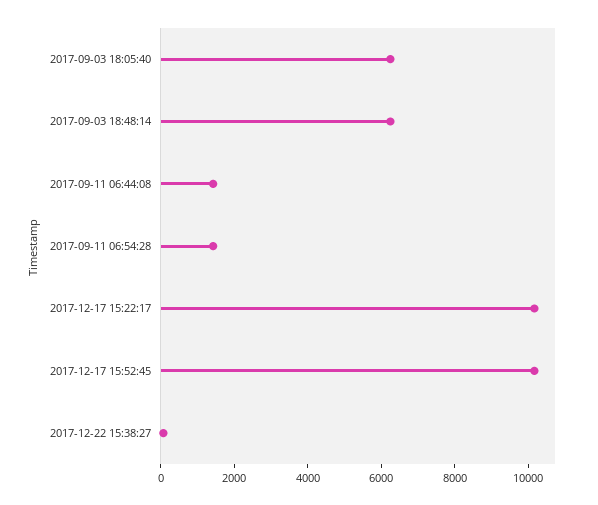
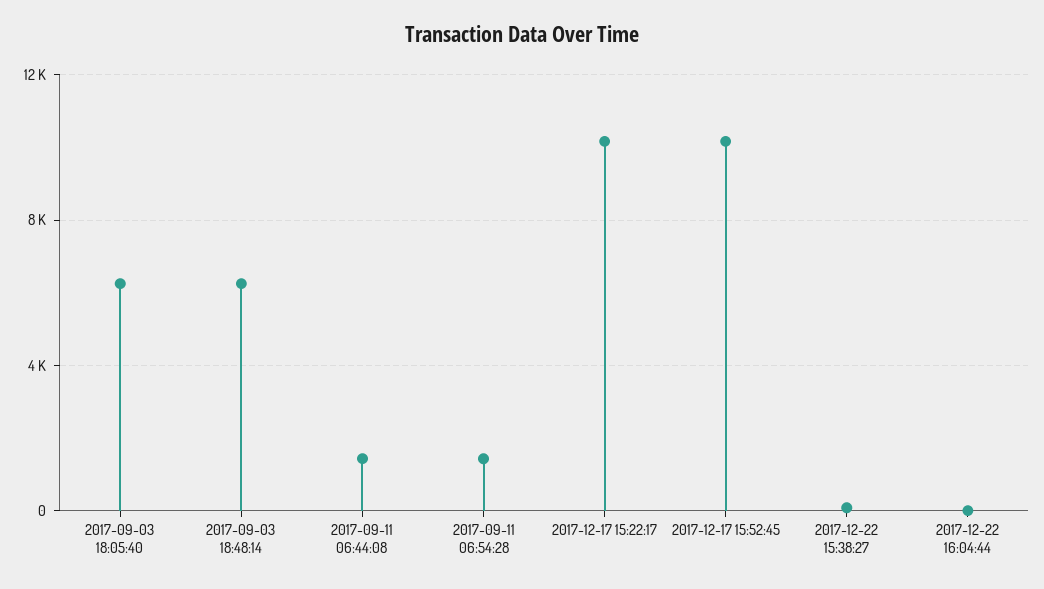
2017-12-22 16:04:44: none -> 0

